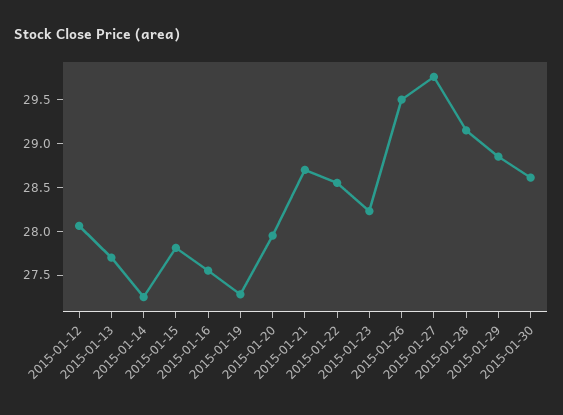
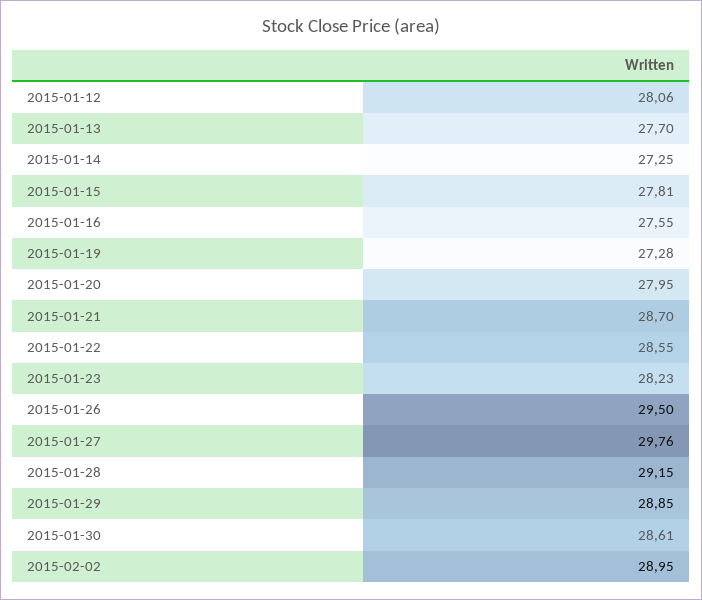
2015-02-02: none -> 28.95

